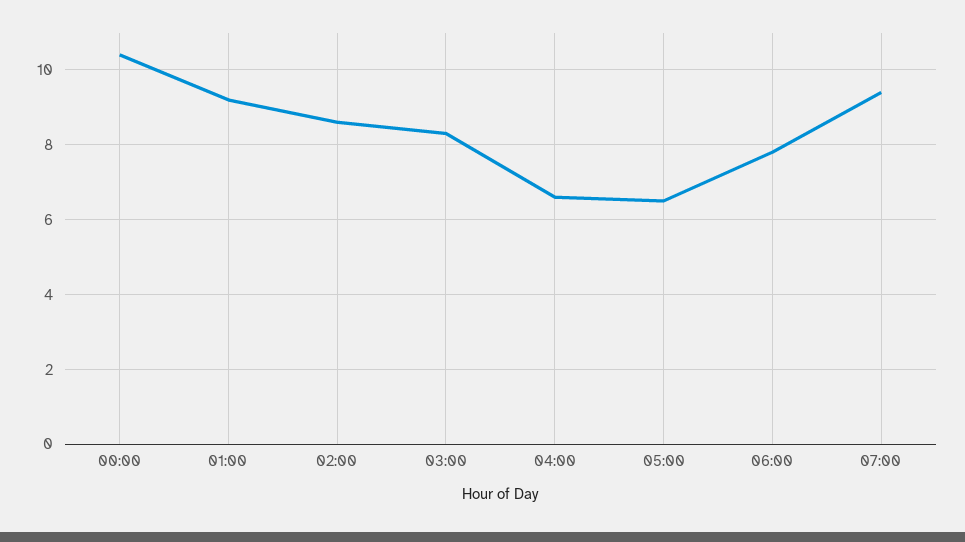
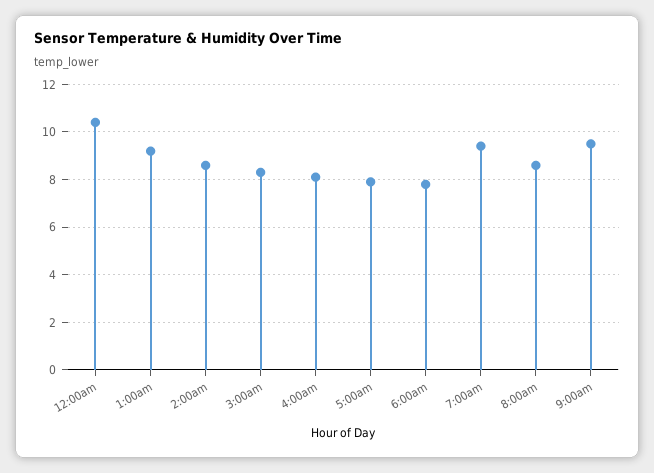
04:00: 6.5 -> 8
05:00: 6.5 -> 8
8:00am: none -> 8.5
9:00am: none -> 9.5

